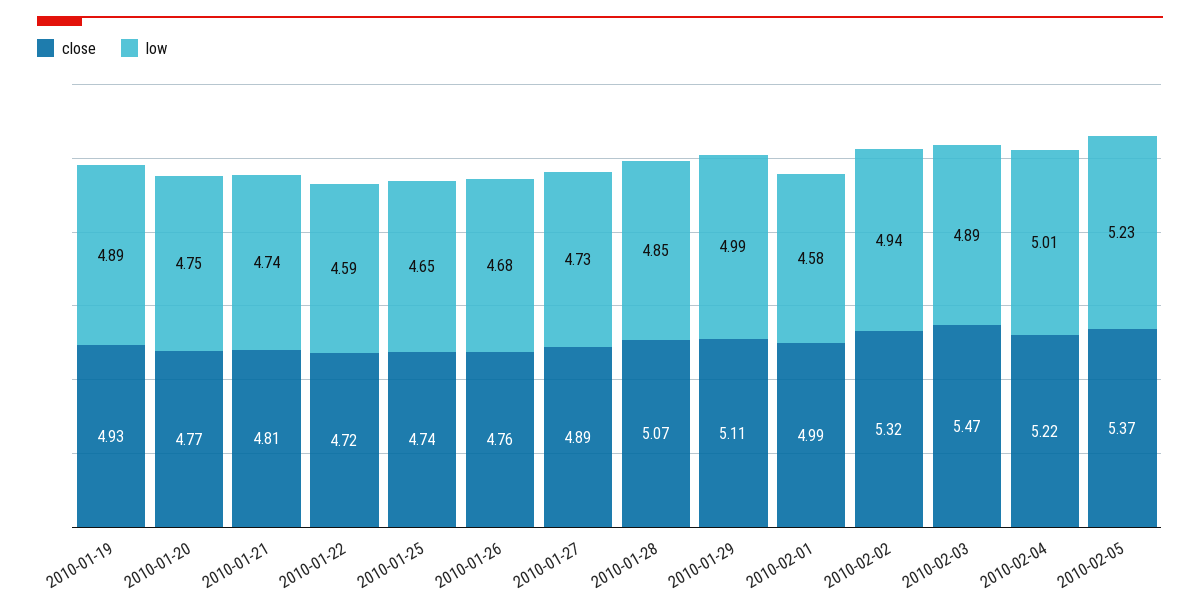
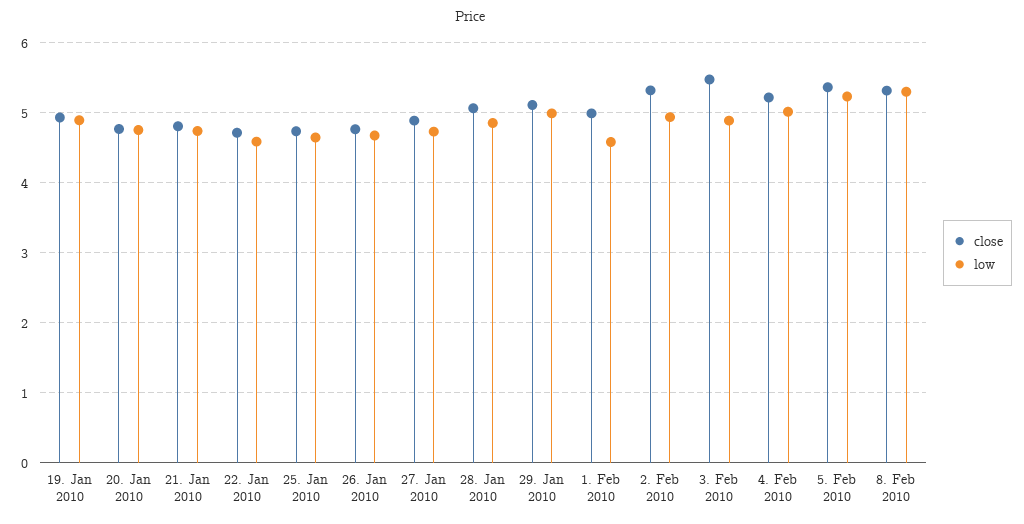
close, 8. Feb 2010: none -> 5.3
low, 8. Feb 2010: none -> 5.3

